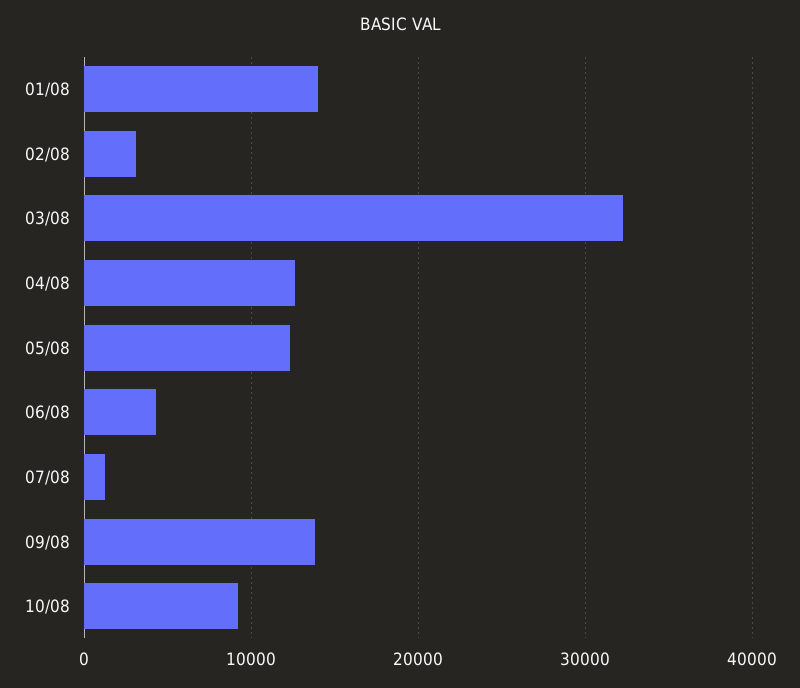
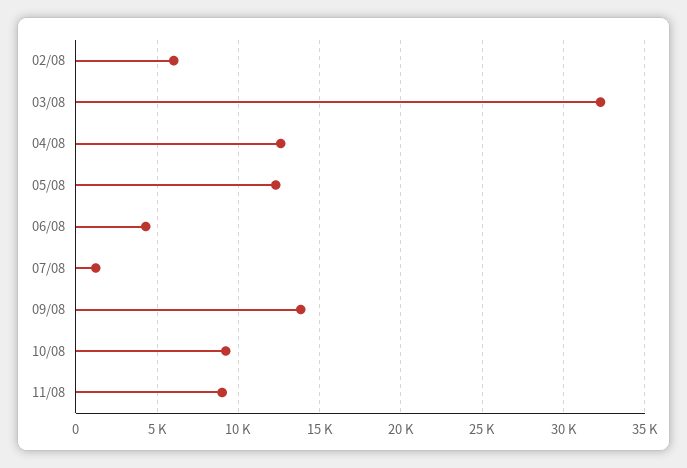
01/08: 14000 -> none
02/08: 3000 -> 6000
11/08: none -> 9000

